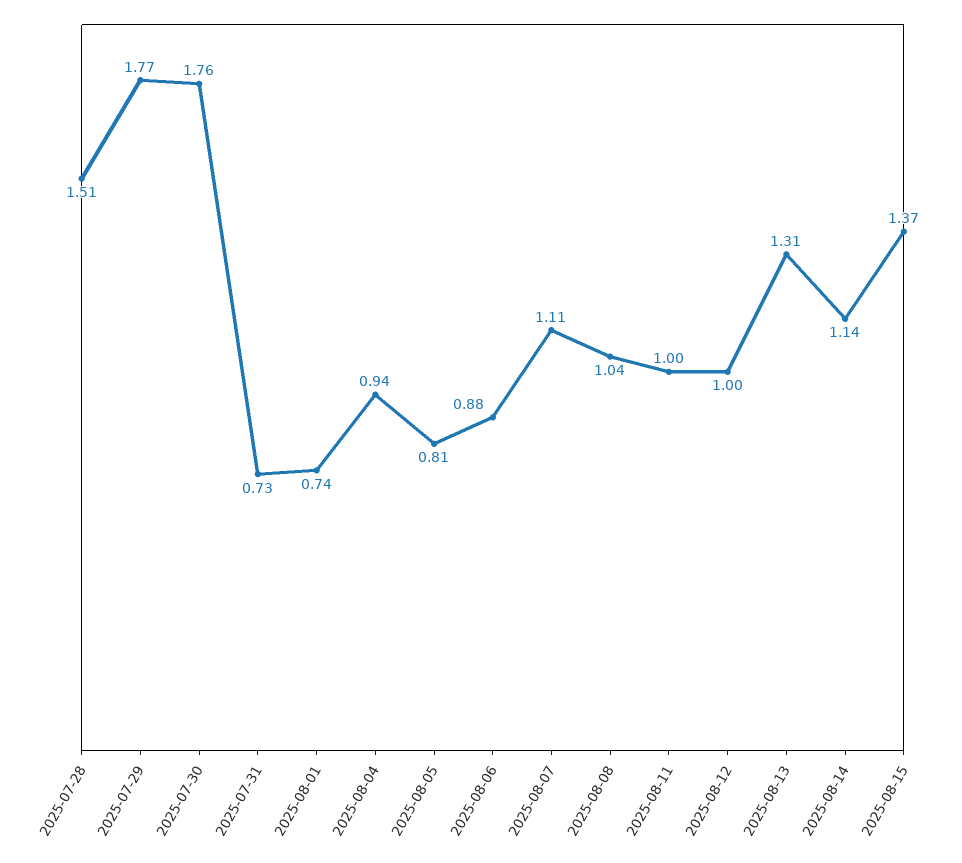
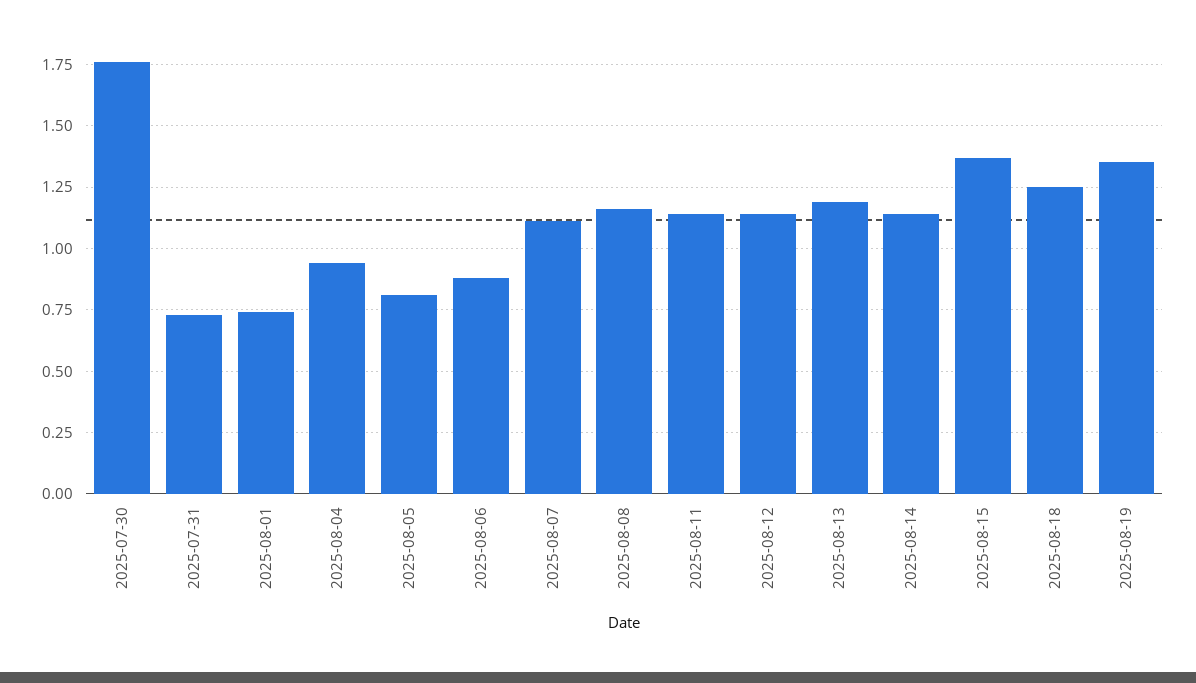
2025-07-28: 1.51 -> none
2025-07-29: 1.77 -> none
2025-08-08: 1.04 -> 1.15
2025-08-11: 1 -> 1.15
2025-08-12: 1 -> 1.15
2025-08-13: 1.31 -> 1.2
2025-08-18: none -> 1.25
2025-08-19: none -> 1.35

